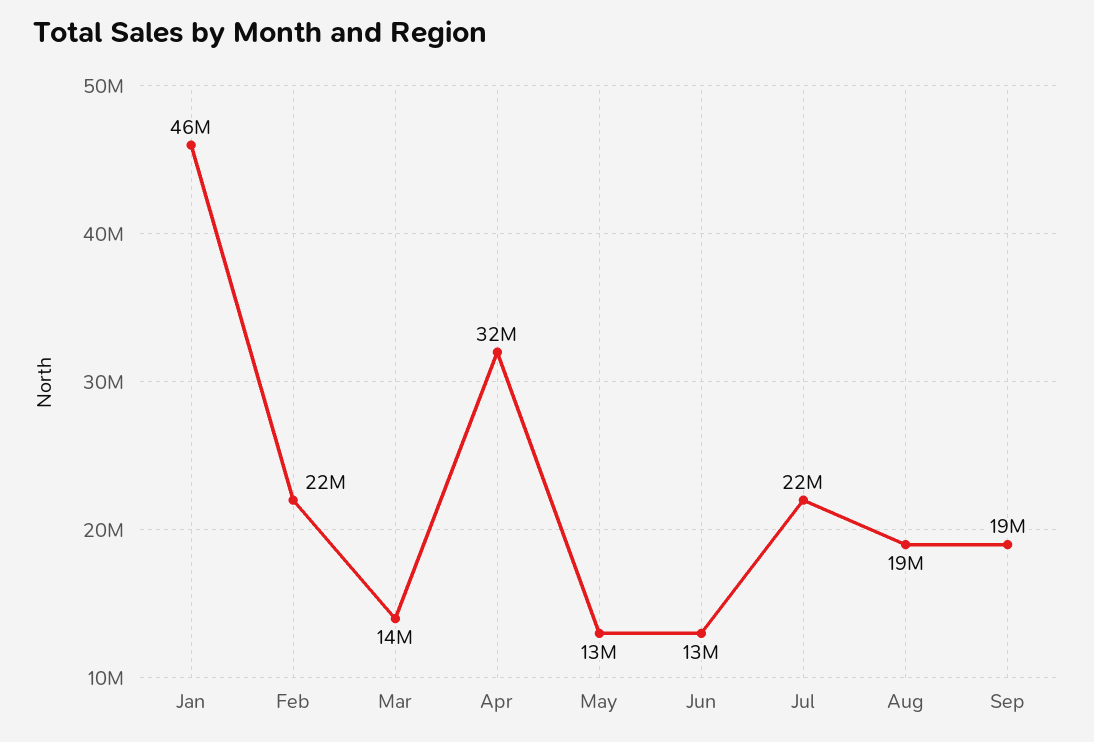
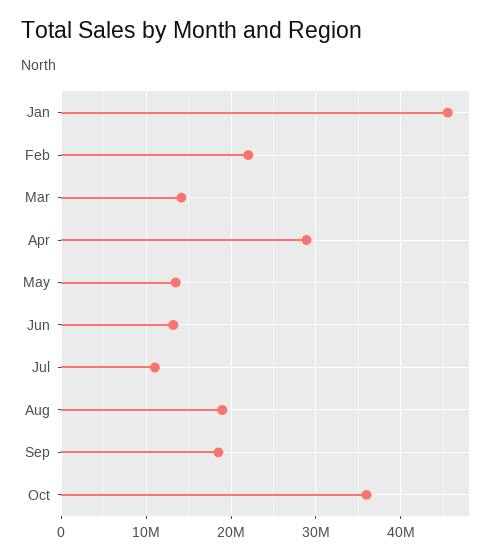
Apr: 32000000 -> 29000000
Jul: 22000000 -> 11000000
Oct: none -> 36000000

